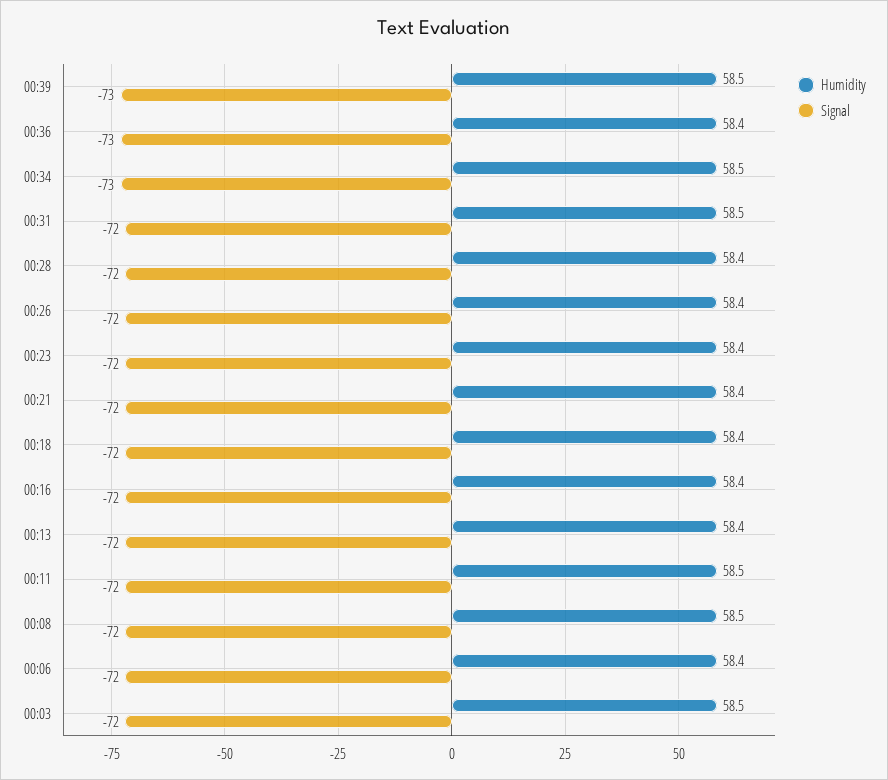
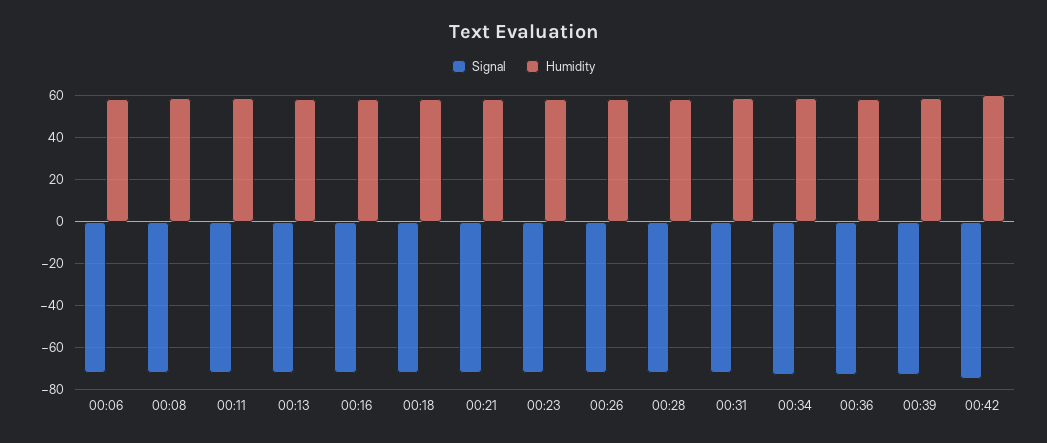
Humidity, 00:03: 58.5 -> none
Signal, 00:03: -72 -> none
Signal, 00:42: none -> -75
Humidity, 00:42: none -> 60

